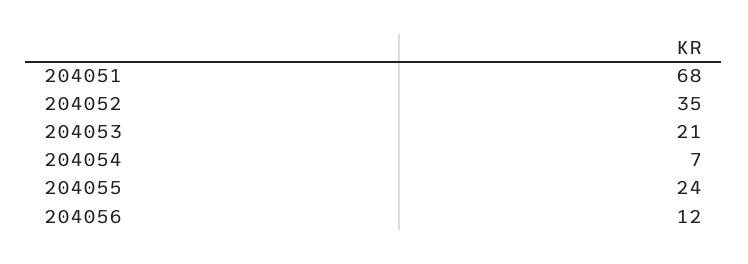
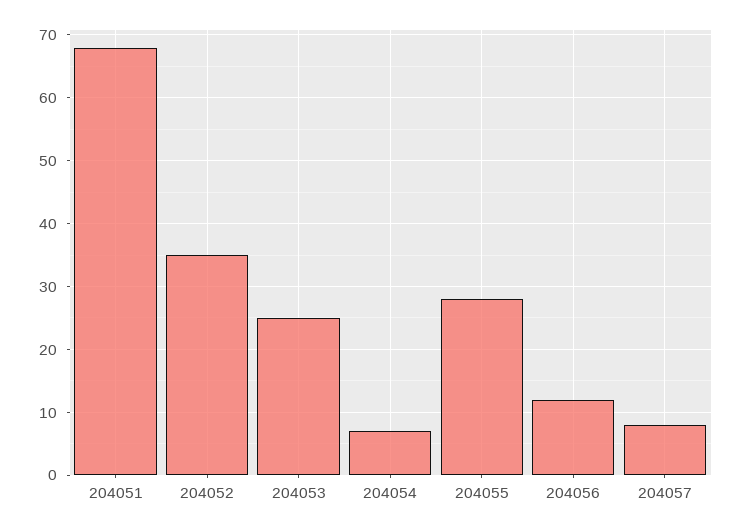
204053: 21 -> 25
204055: 24 -> 28
204057: none -> 8

